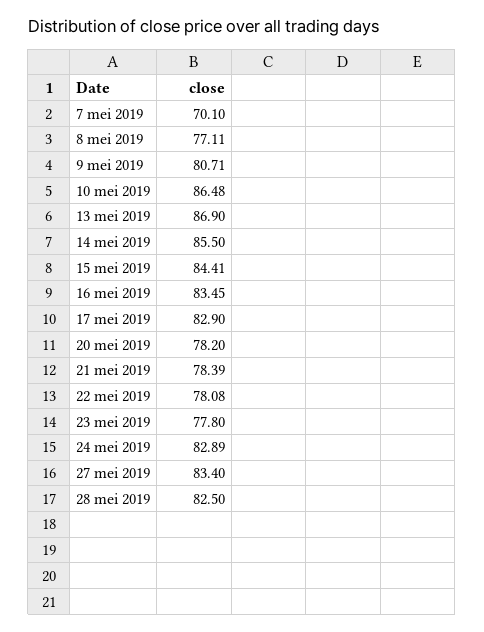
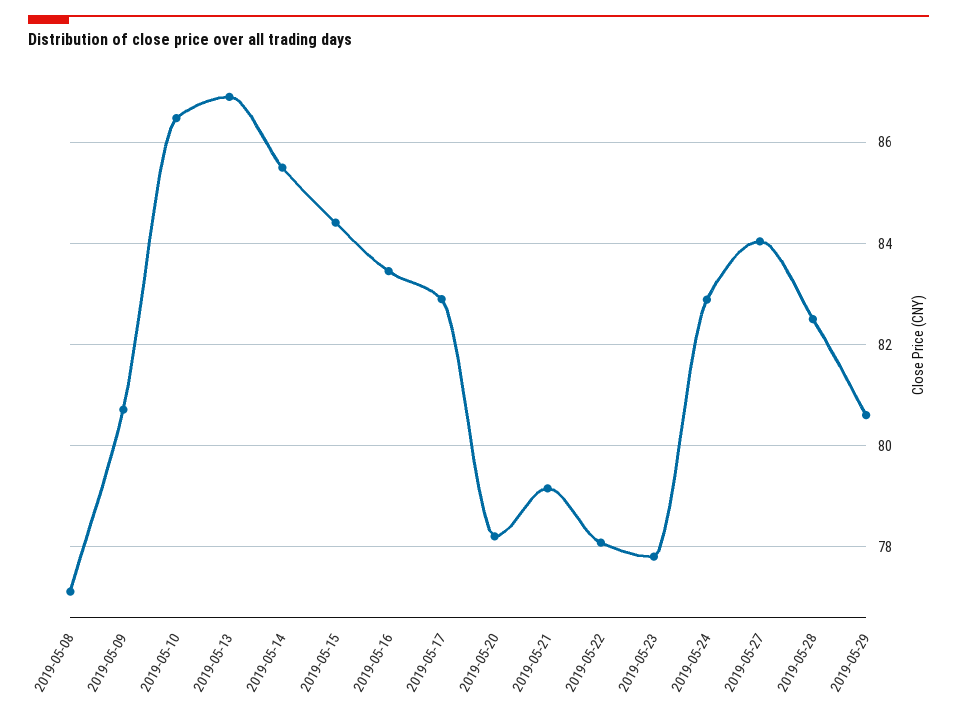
7 mei 2019: 70.1 -> none
21 mei 2019: 78.39 -> 79.2
27 mei 2019: 83.4 -> 84
2019-05-29: none -> 80.6

